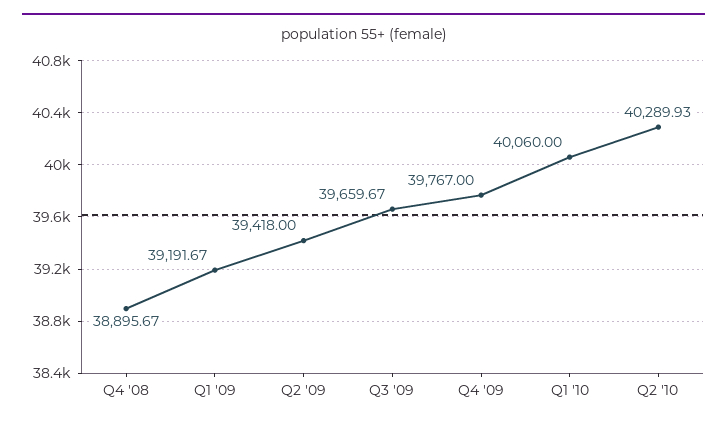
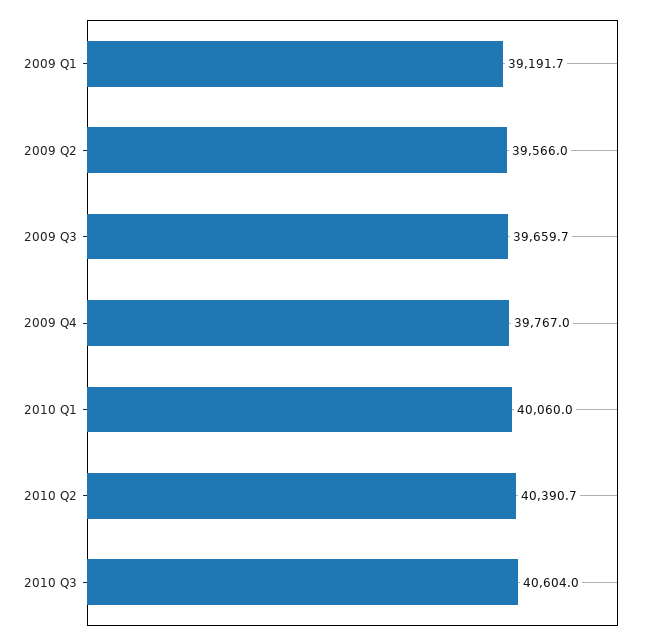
Q4 '08: 38895.67 -> none
Q2 '09: 39418 -> 39566
Q2 '10: 40289.93 -> 40390.7
2010 Q3: none -> 40604

